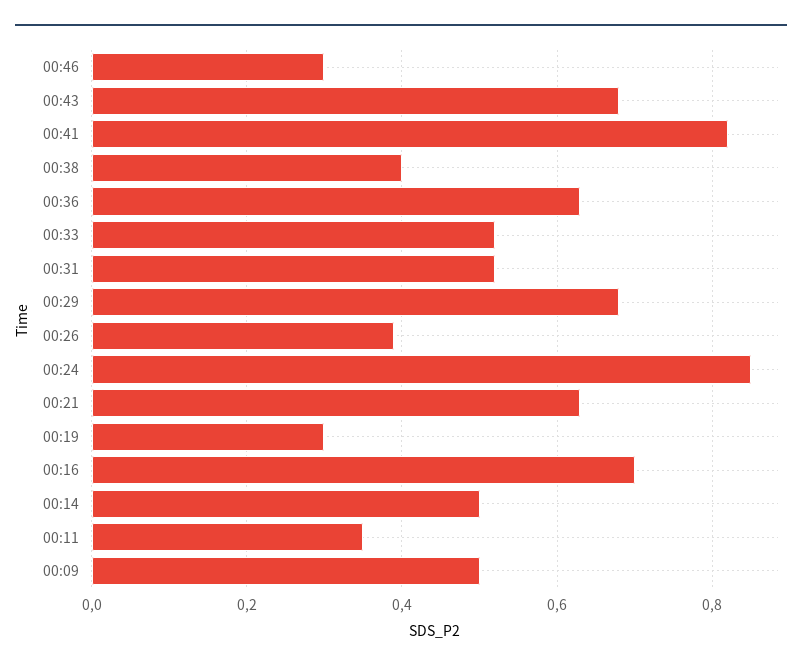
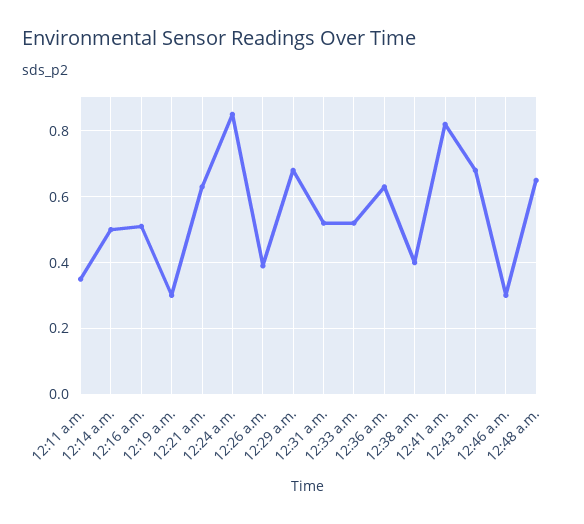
00:16: 0.7 -> 0.5
00:09: 0.5 -> none
12:48 a.m.: none -> 0.65

